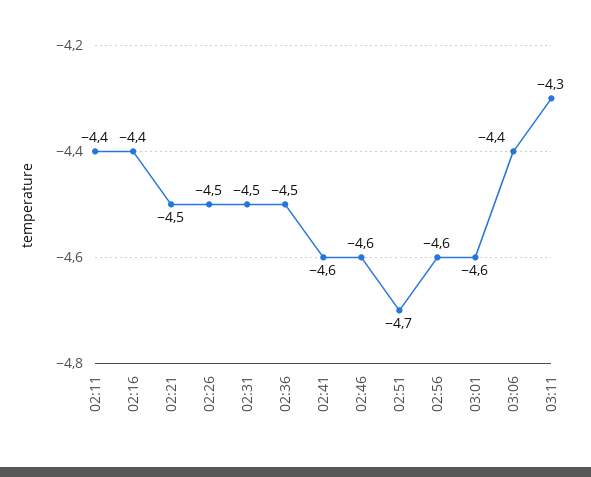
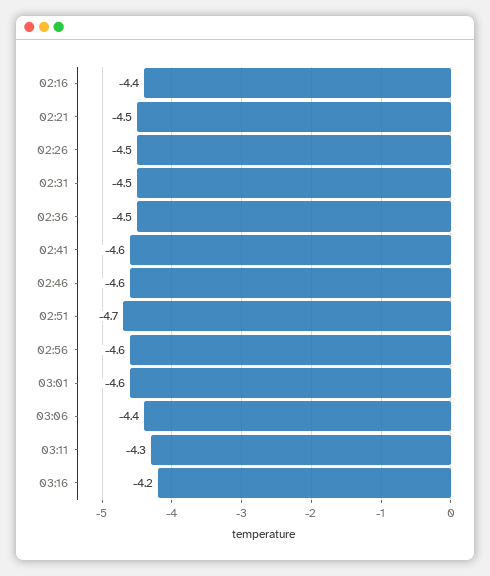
02:11: -4.4 -> none
03:16: none -> -4.2

